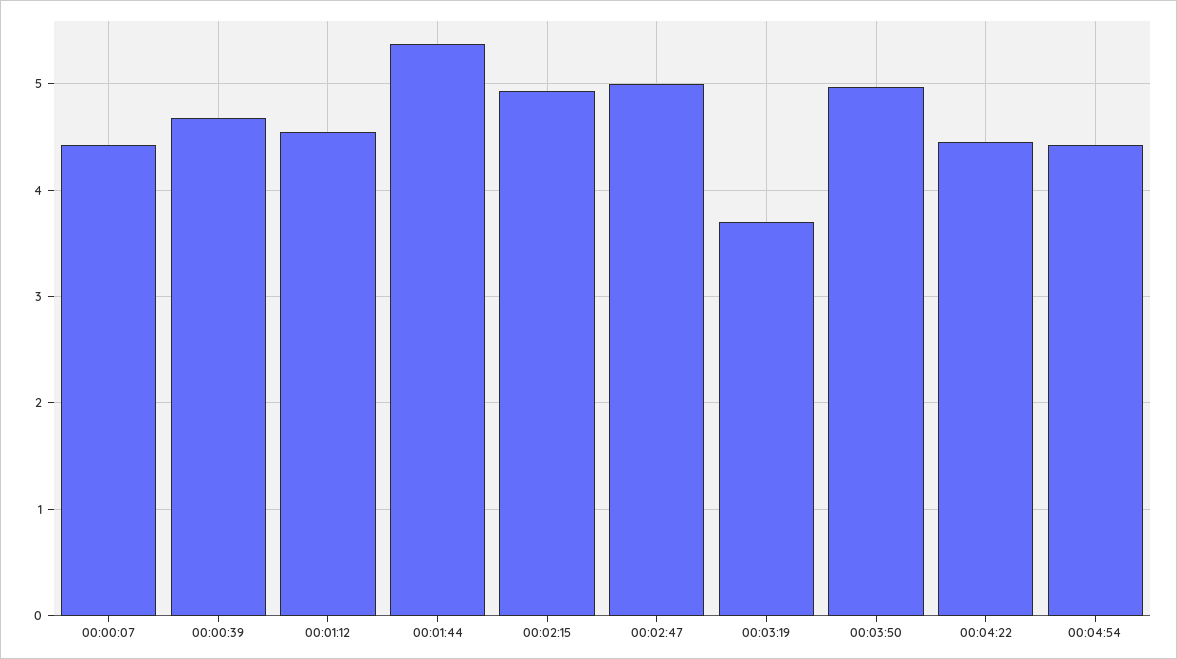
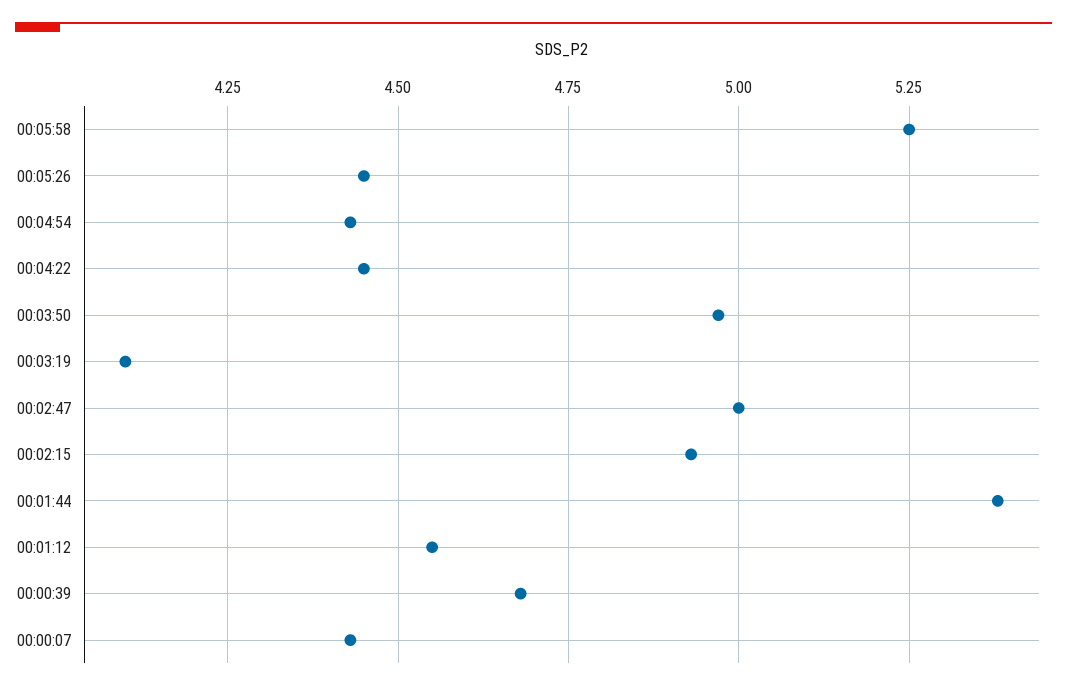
00:03:19: 3.7 -> 4.1
00:05:58: none -> 5.25
00:05:26: none -> 4.45

